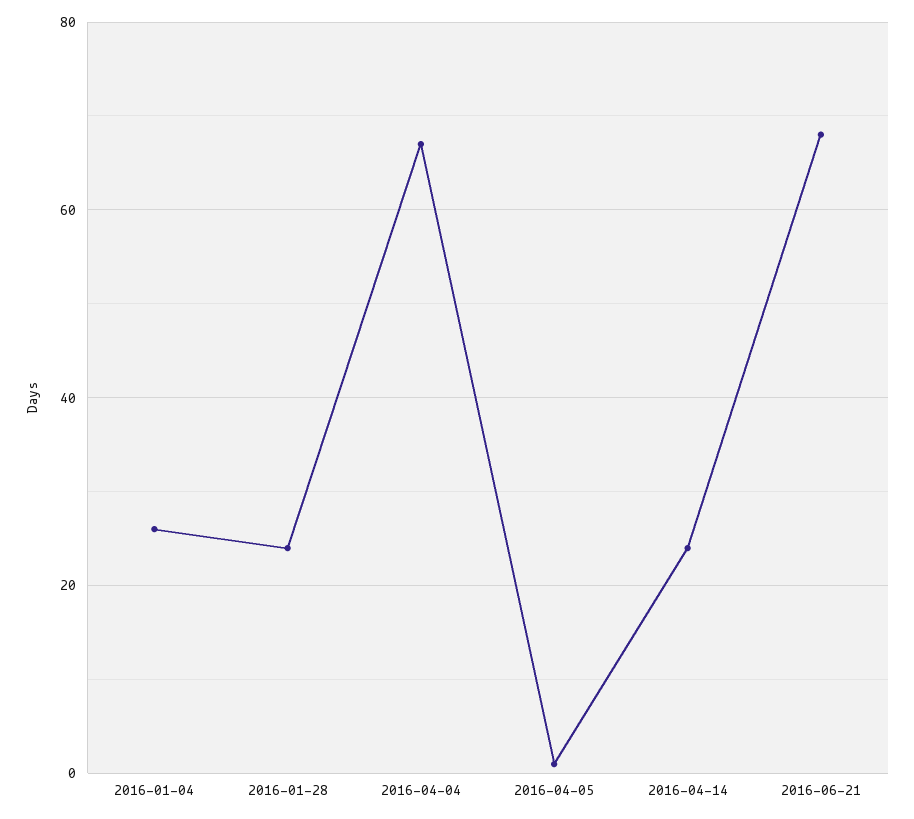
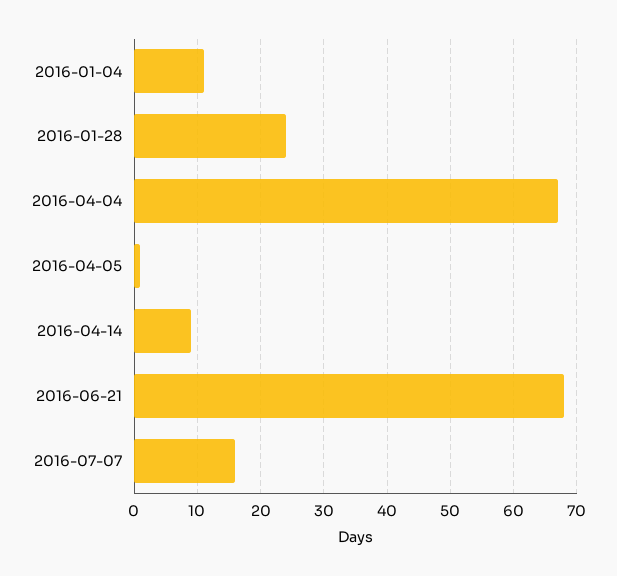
2016-01-04: 25 -> 11
2016-04-14: 25 -> 9
2016-07-07: none -> 16

